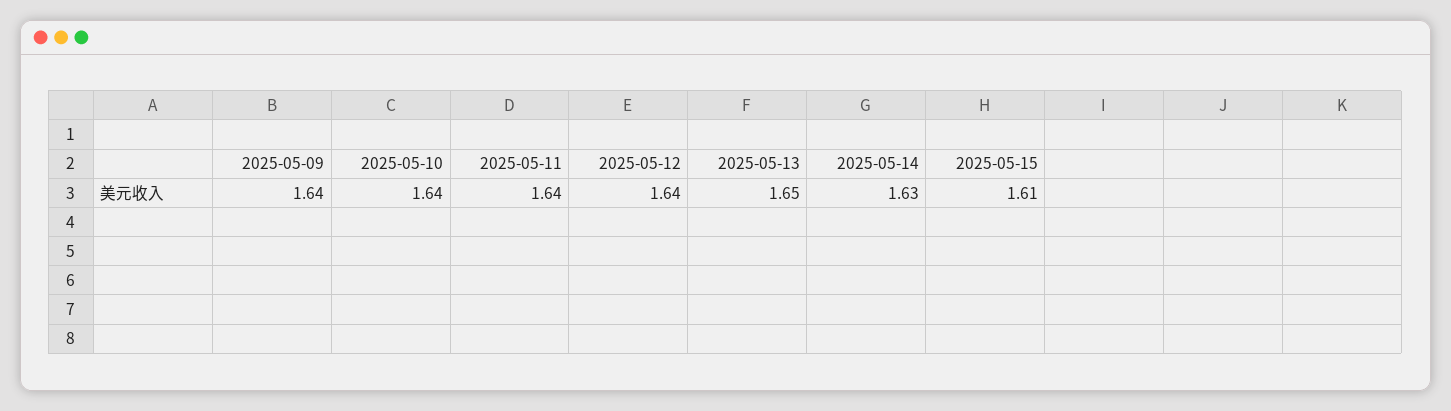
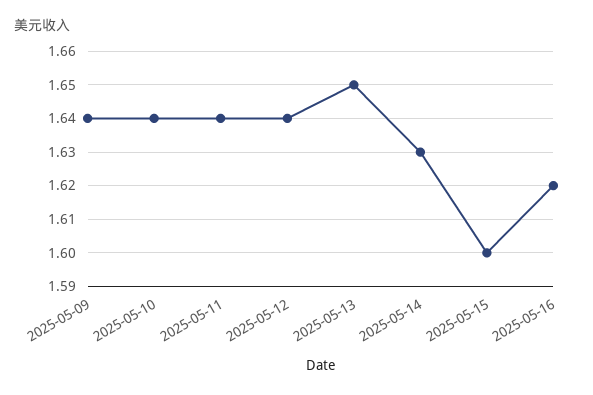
2025-05-15: 1.61 -> 1.6
2025-05-16: none -> 1.62

